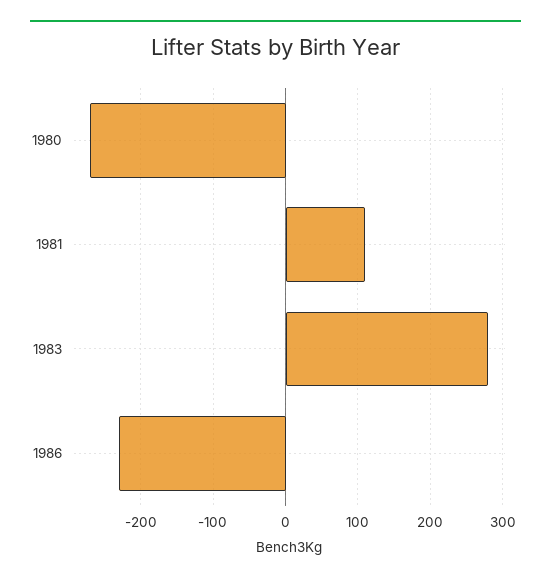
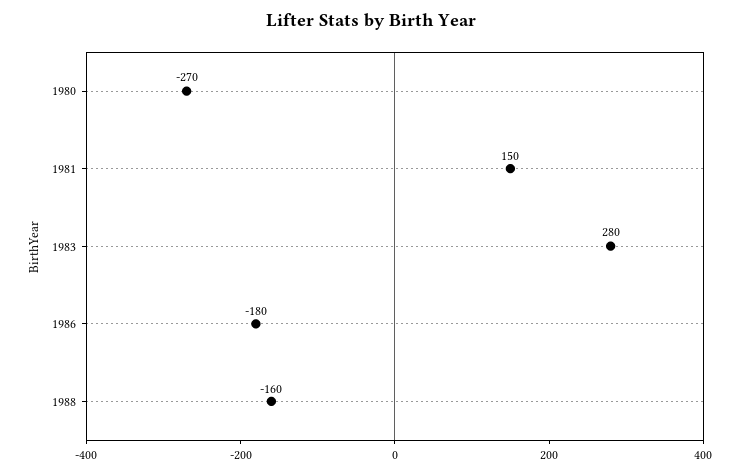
1981: 110 -> 150
1986: -230 -> -180
1988: none -> -160

